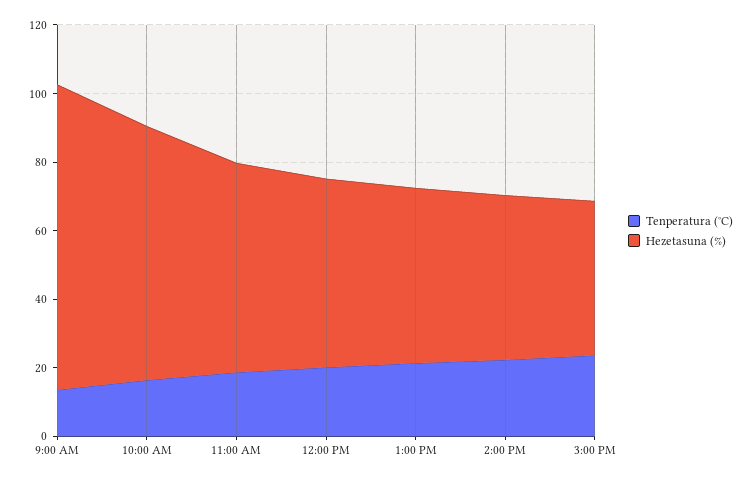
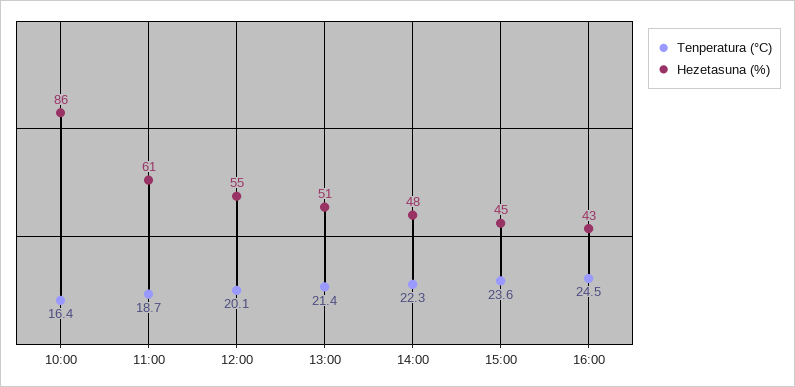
Tenperatura (°C), 9:00 AM: 15 -> none
Hezetasuna (%), 9:00 AM: 90 -> none
Hezetasuna (%), 10:00 AM: 75 -> 86
Tenperatura (°C), 16:00: none -> 24.5
Hezetasuna (%), 16:00: none -> 43

